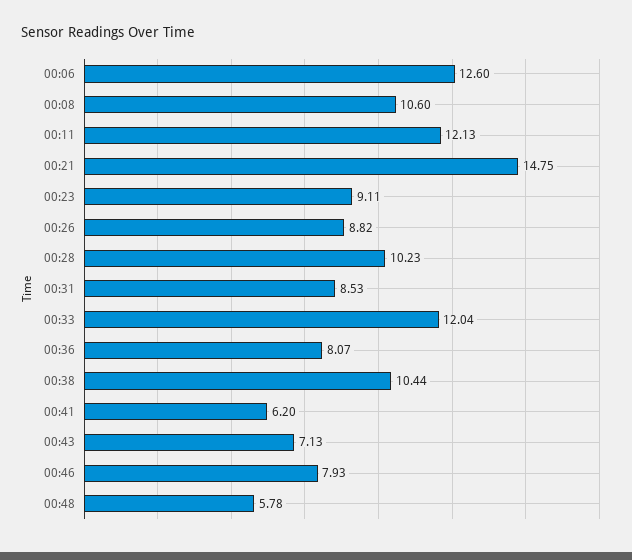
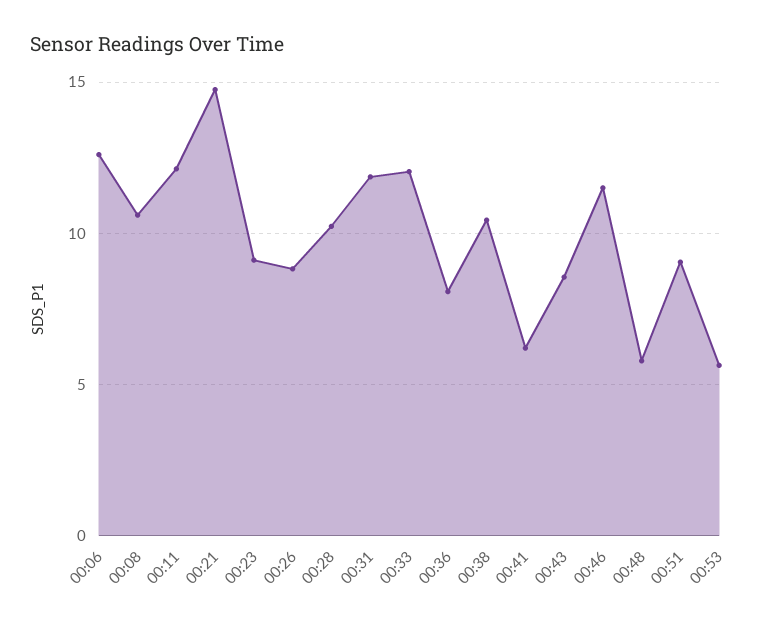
00:31: 8.53 -> 12
00:43: 7.13 -> 8.5
00:46: 7.93 -> 11.5
00:51: none -> 9
00:53: none -> 5.5

